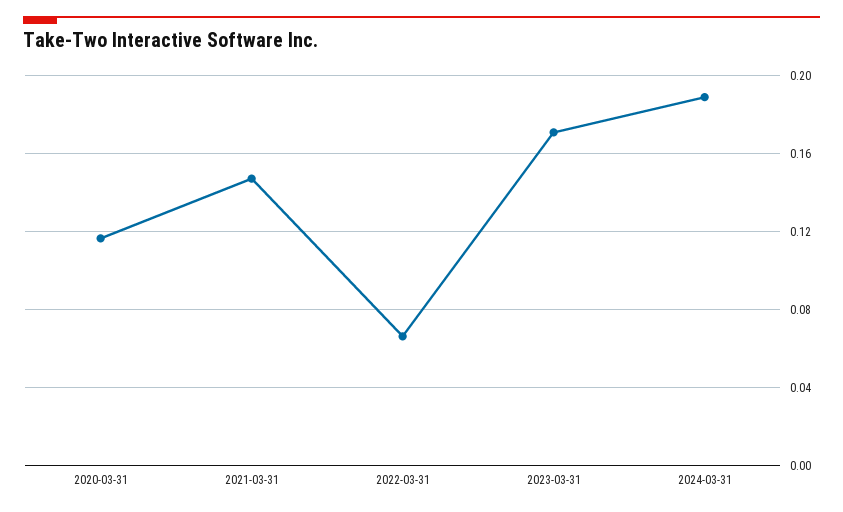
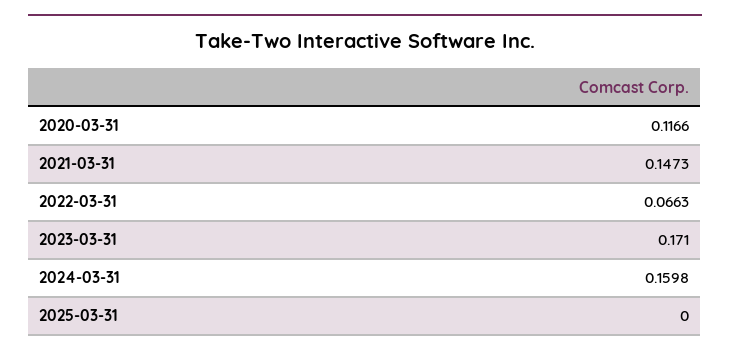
2024-03-31: 0.19 -> 0.1598
2025-03-31: none -> 0

